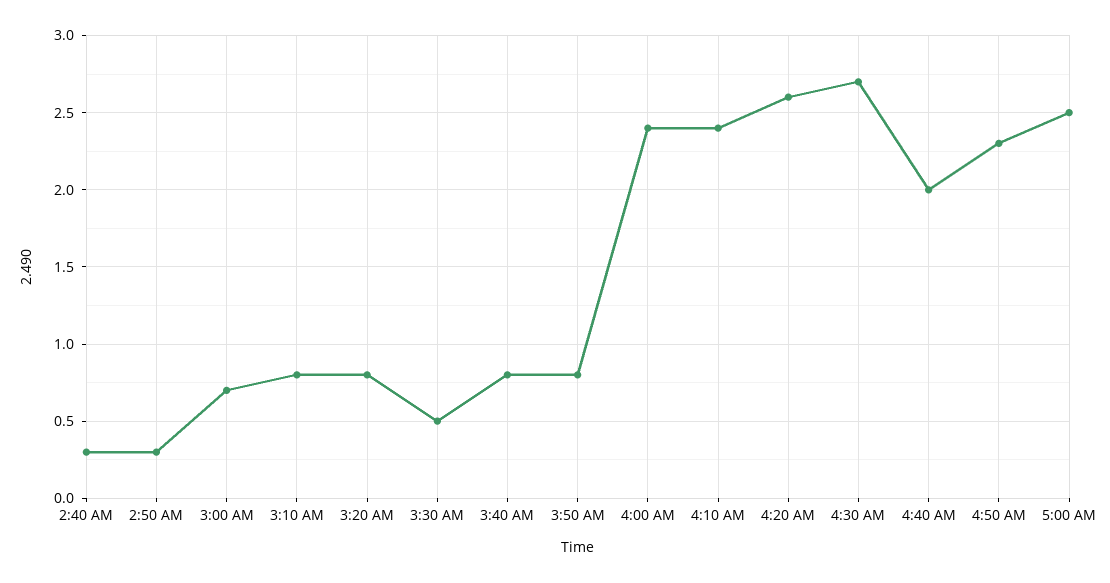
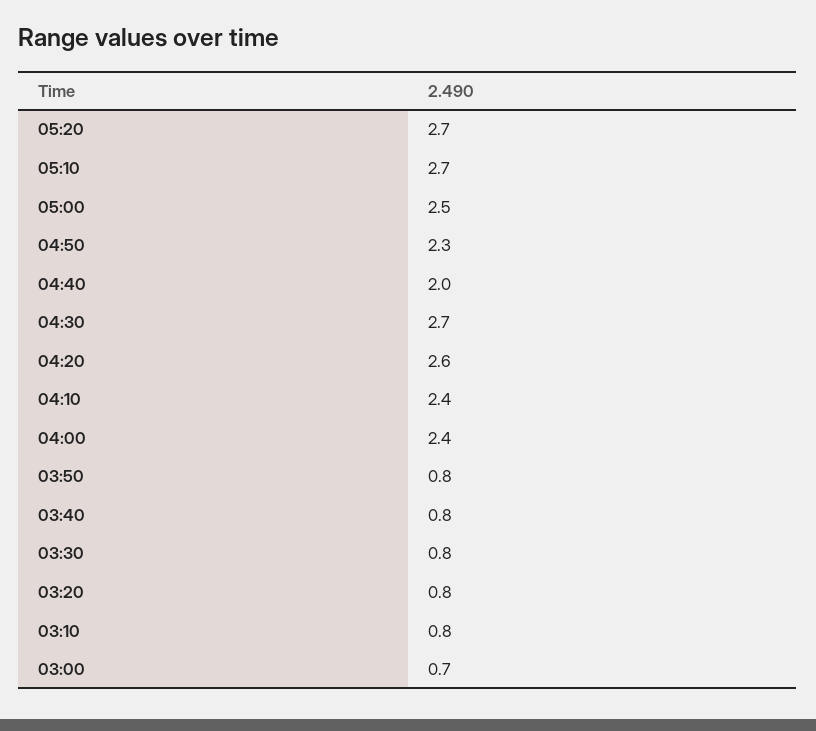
2:40 AM: 0.3 -> none
2:50 AM: 0.3 -> none
3:30 AM: 0.5 -> 0.8
05:20: none -> 2.7
05:10: none -> 2.7

